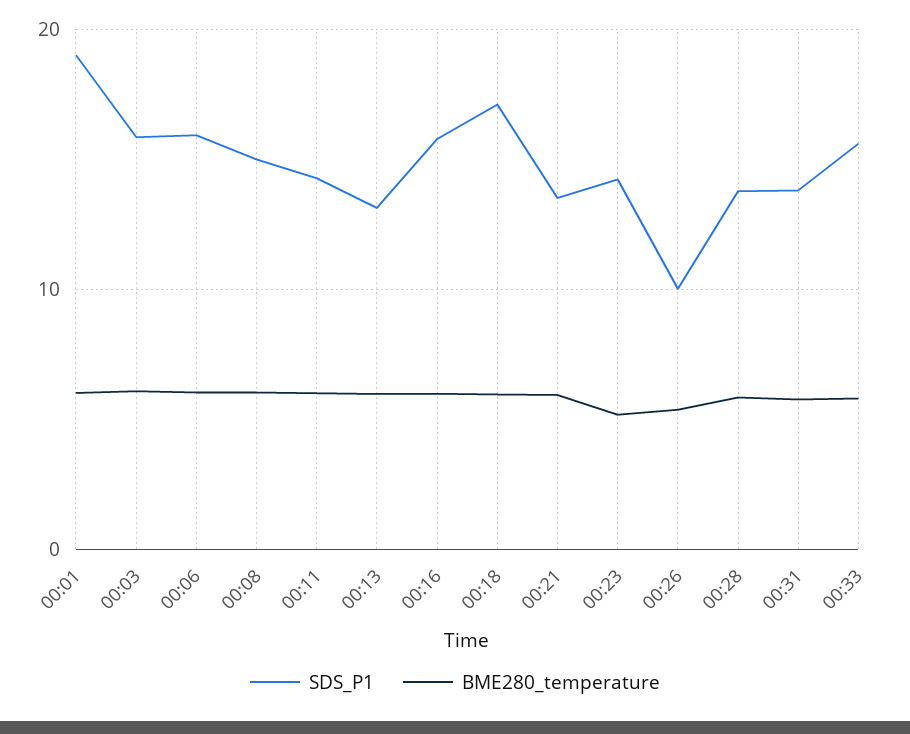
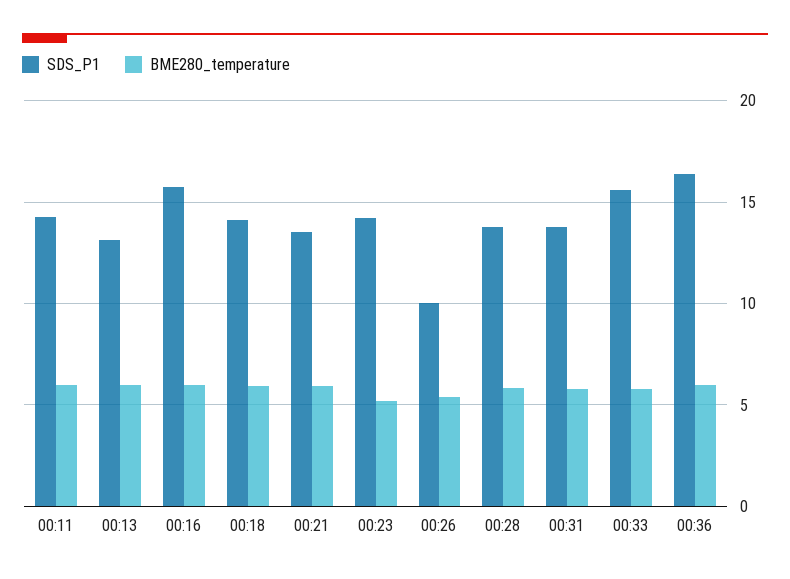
SDS_P1, 00:01: 19 -> none
BME280_temperature, 00:01: 6 -> none
SDS_P1, 00:03: 16 -> none
BME280_temperature, 00:03: 6 -> none
SDS_P1, 00:06: 16 -> none
BME280_temperature, 00:06: 6 -> none
SDS_P1, 00:08: 15 -> none
BME280_temperature, 00:08: 6 -> none
SDS_P1, 00:18: 17 -> 14
SDS_P1, 00:36: none -> 16.5
BME280_temperature, 00:36: none -> 6

